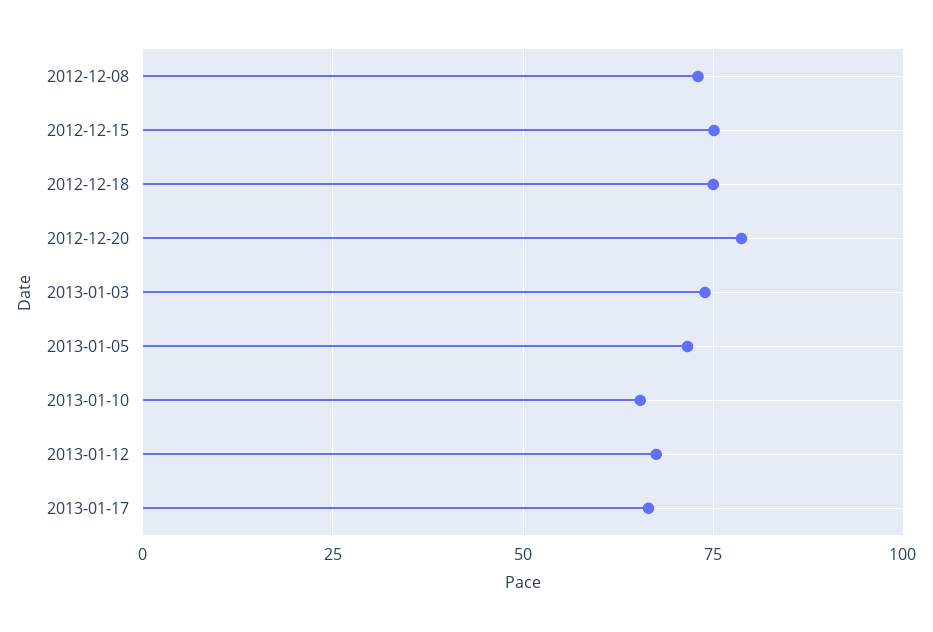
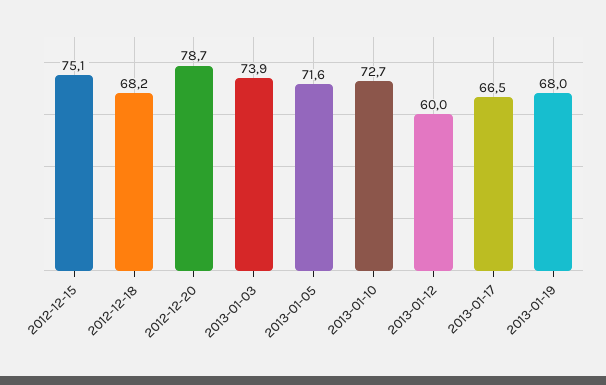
2012-12-08: 72.5 -> none
2012-12-18: 75 -> 68.2
2013-01-10: 65 -> 72.7
2013-01-12: 67.5 -> 60
2013-01-19: none -> 68

